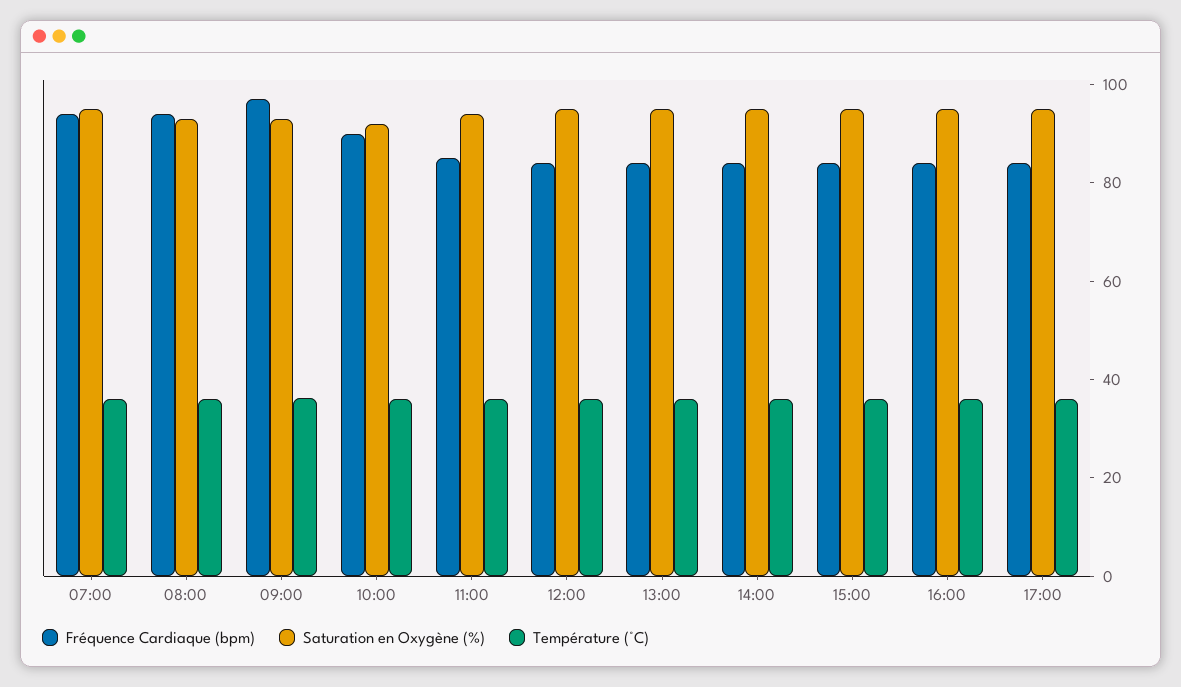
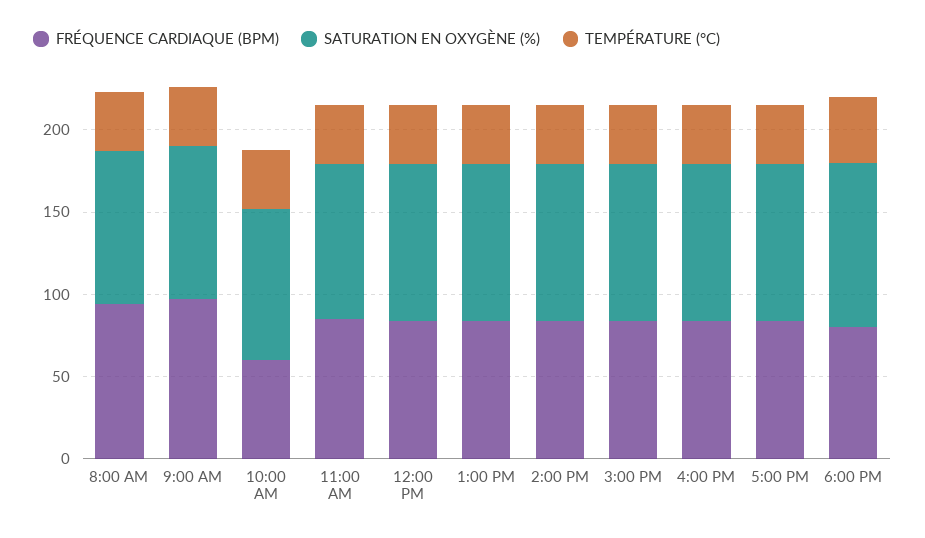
Fréquence Cardiaque (bpm), 07:00: 95 -> none
Saturation en Oxygène (%), 07:00: 95 -> none
Température (°C), 07:00: 35 -> none
Fréquence Cardiaque (bpm), 10:00: 90 -> 60
Fréquence Cardiaque (bpm), 6:00 PM: none -> 80
Saturation en Oxygène (%), 6:00 PM: none -> 100
Température (°C), 6:00 PM: none -> 40

